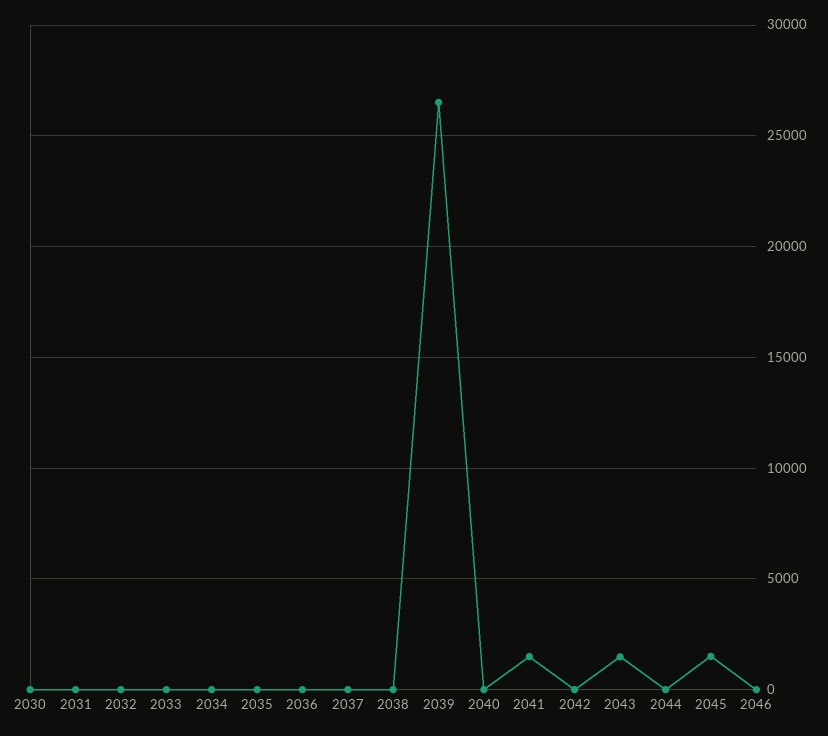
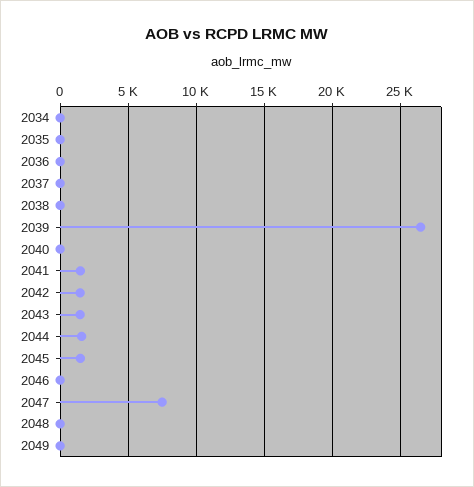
2030: 0 -> none
2031: 0 -> none
2032: 0 -> none
2033: 0 -> none
2042: 0 -> 1500
2044: 0 -> 1500
2047: none -> 7500
2048: none -> 0
2049: none -> 0

